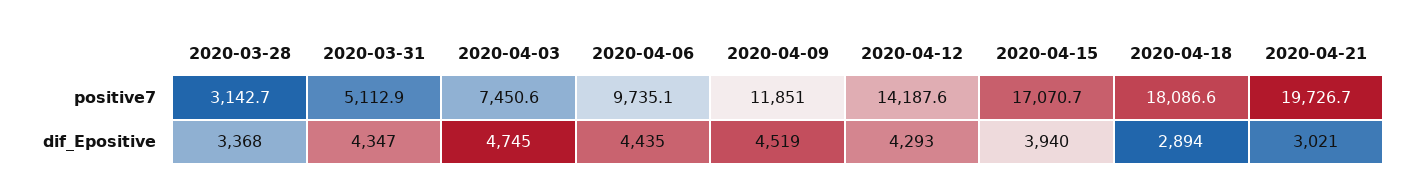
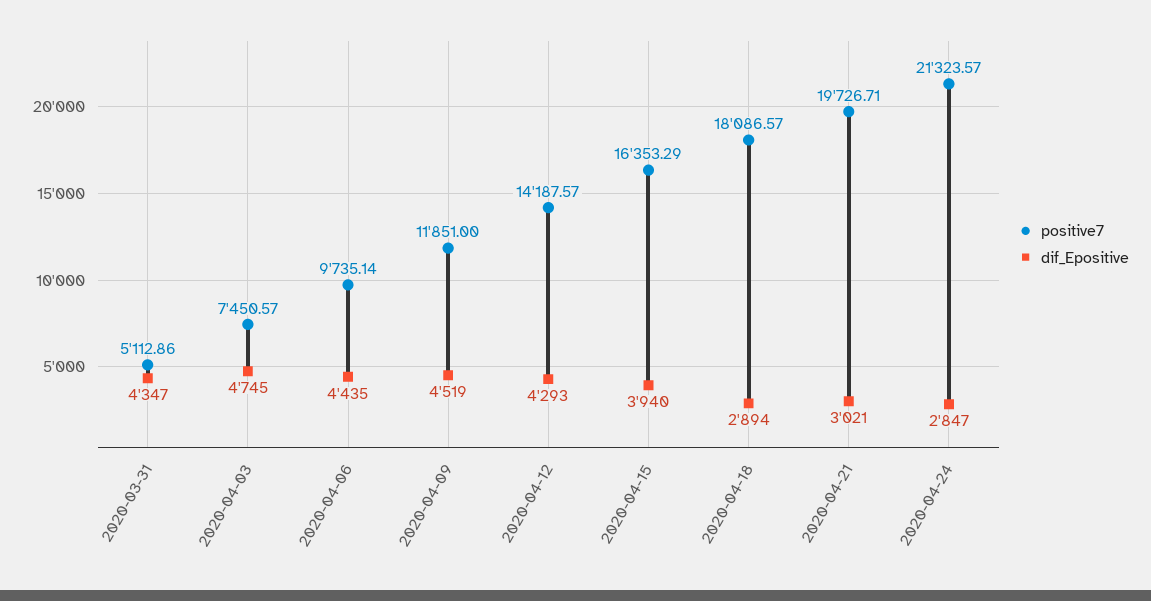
positive7, 2020-03-28: 3142.7 -> none
positive7, 2020-04-15: 17070.7 -> 16353.29
dif_Epositive, 2020-03-28: 3368 -> none
positive7, 2020-04-24: none -> 21323.57
dif_Epositive, 2020-04-24: none -> 2847

